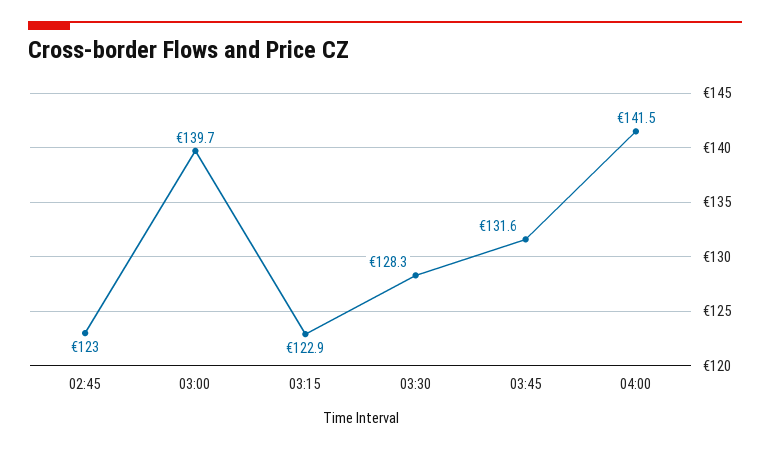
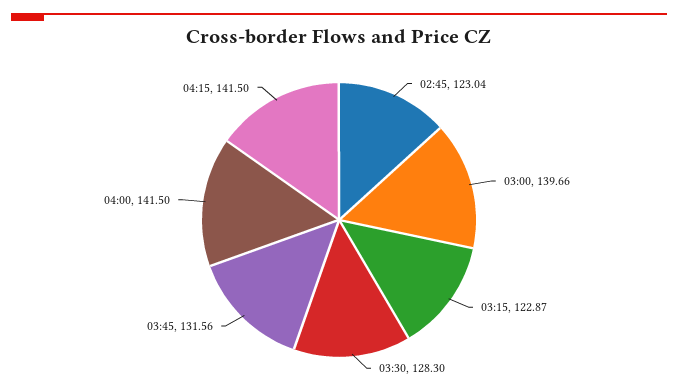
04:15: none -> 141.5

